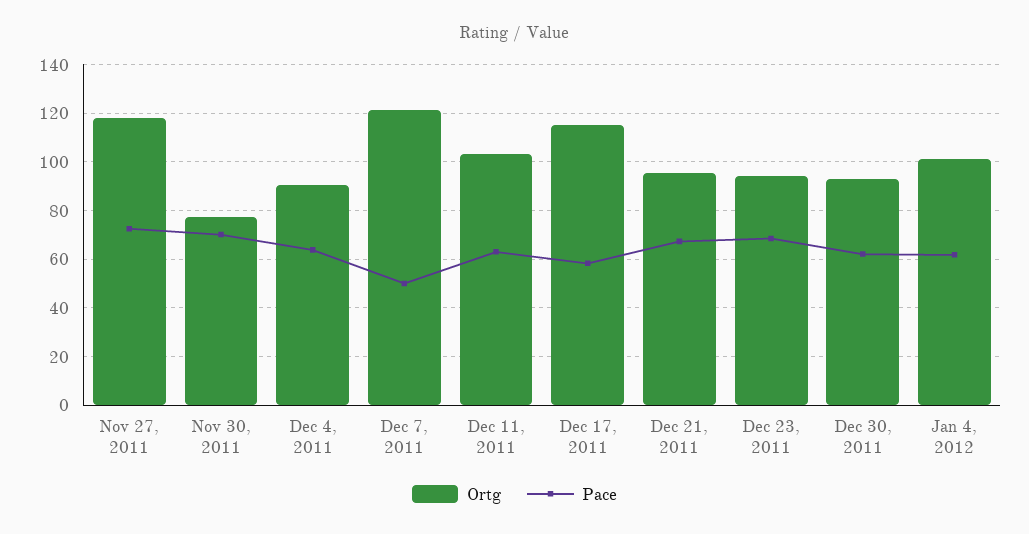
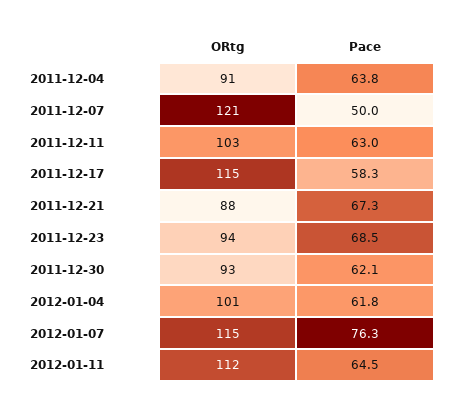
Ortg, Nov 27, 2011: 117.5 -> none
Pace, Nov 27, 2011: 72.5 -> none
Ortg, Nov 30, 2011: 77.5 -> none
Pace, Nov 30, 2011: 70 -> none
Ortg, Dec 21, 2011: 95 -> 88
Ortg, 2012-01-07: none -> 115
Pace, 2012-01-07: none -> 76.3
Ortg, 2012-01-11: none -> 112
Pace, 2012-01-11: none -> 64.5

